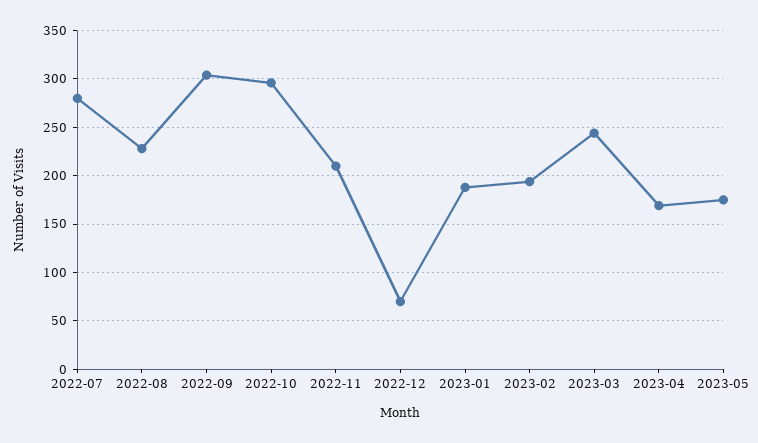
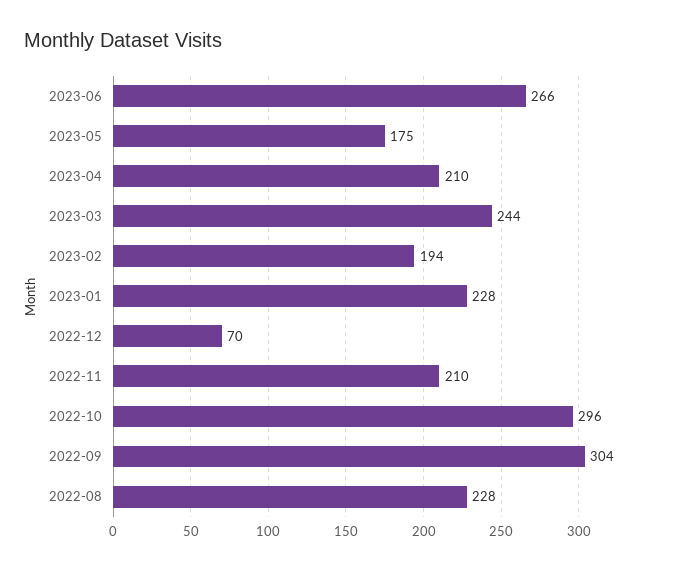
2022-07: 280 -> none
2023-01: 190 -> 228
2023-04: 170 -> 210
2023-06: none -> 266

